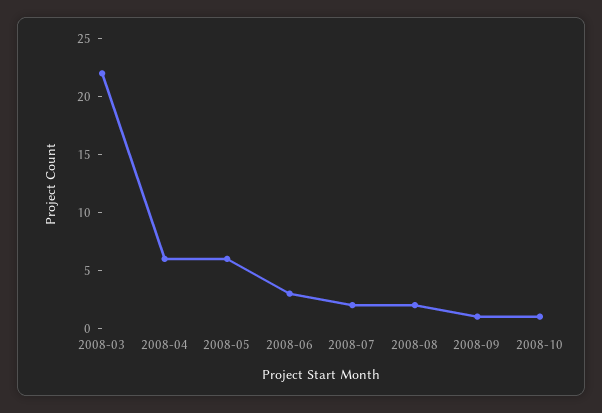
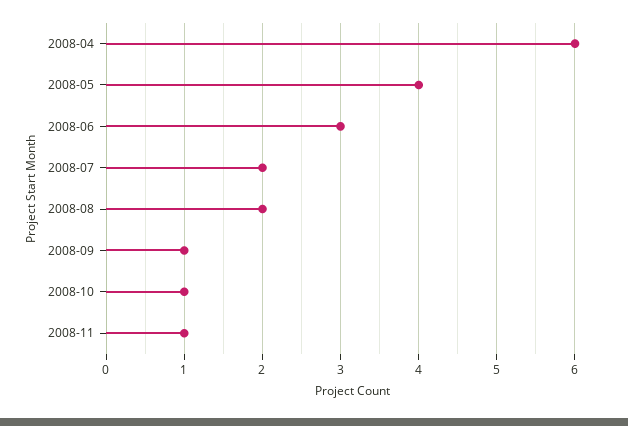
2008-03: 22 -> none
2008-05: 6 -> 4
2008-11: none -> 1

